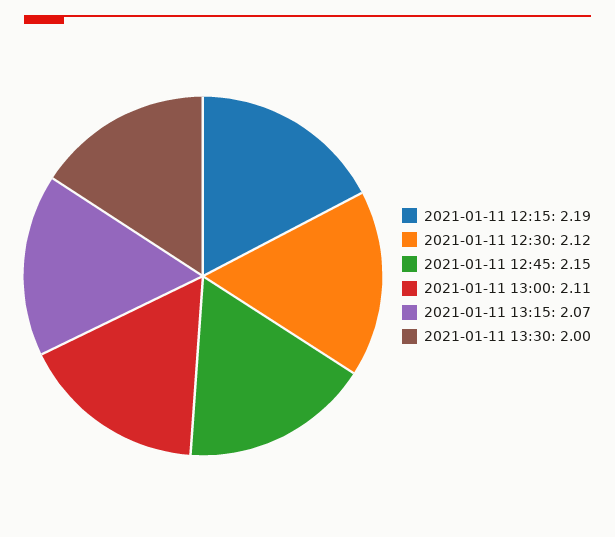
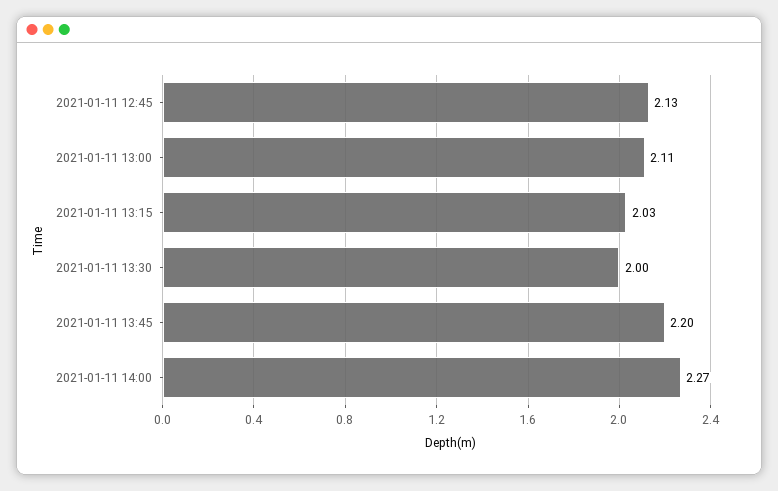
2021-01-11 12:15: 2.19 -> none
2021-01-11 12:30: 2.12 -> none
2021-01-11 12:45: 2.15 -> 2.13
2021-01-11 13:15: 2.07 -> 2.03
2021-01-11 13:45: none -> 2.2
2021-01-11 14:00: none -> 2.27

